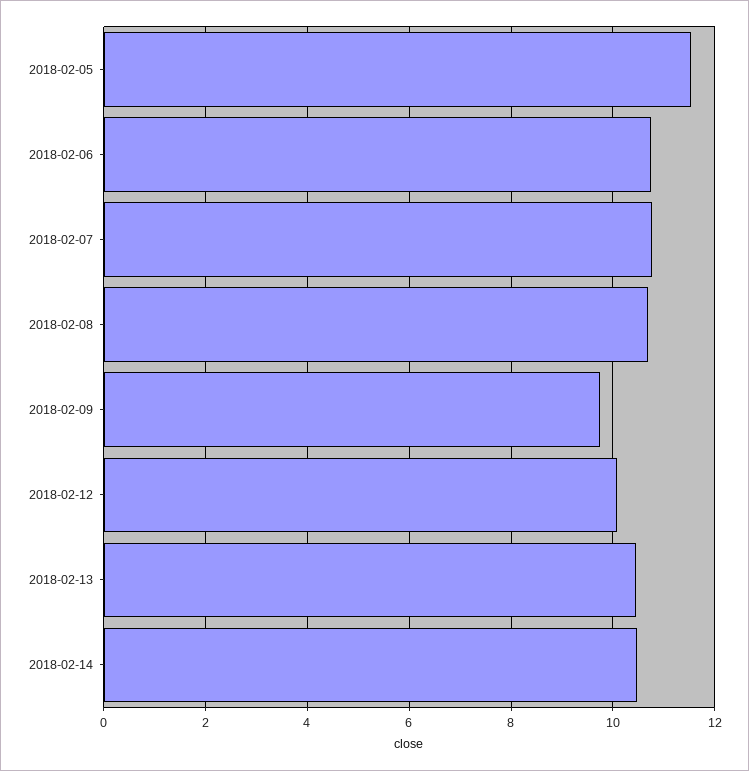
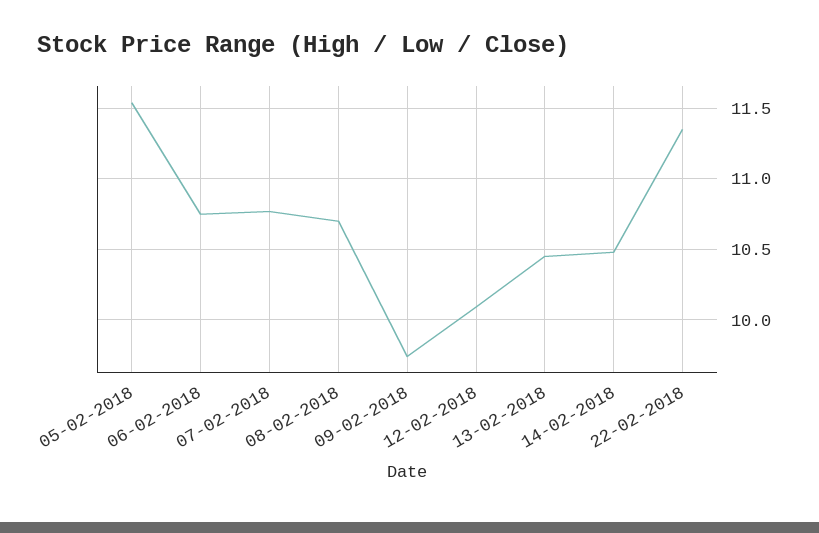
22-02-2018: none -> 11.35

